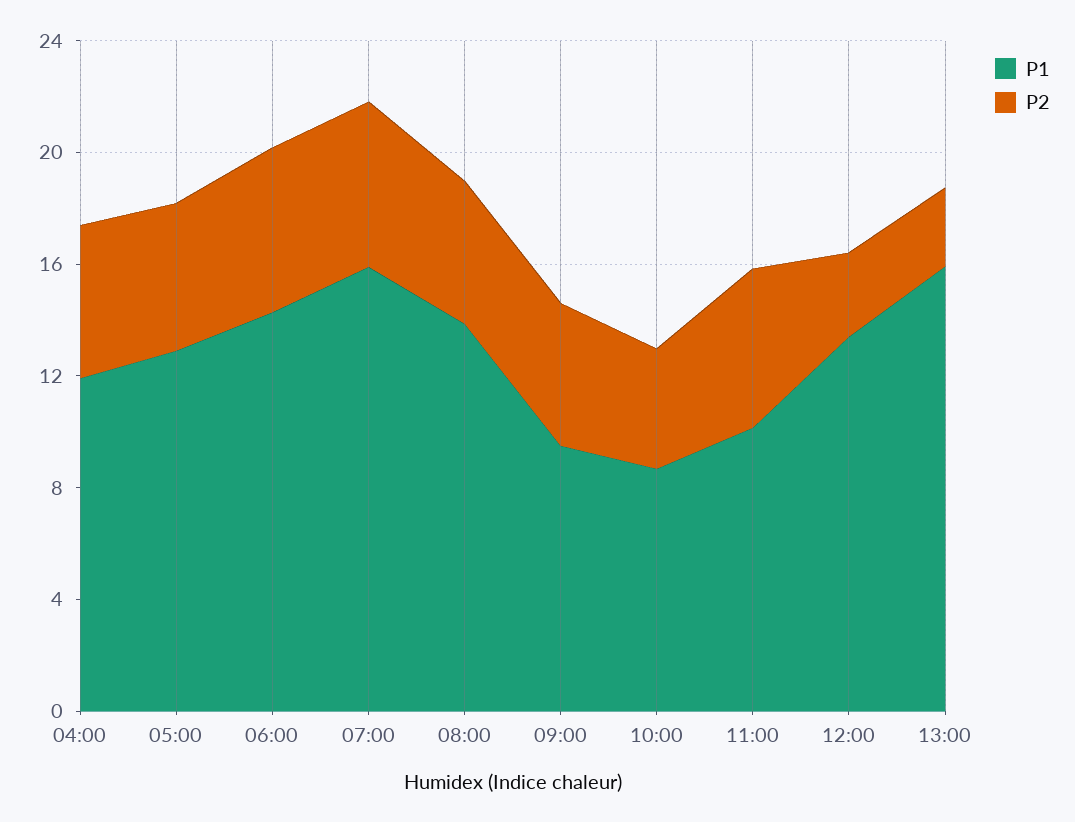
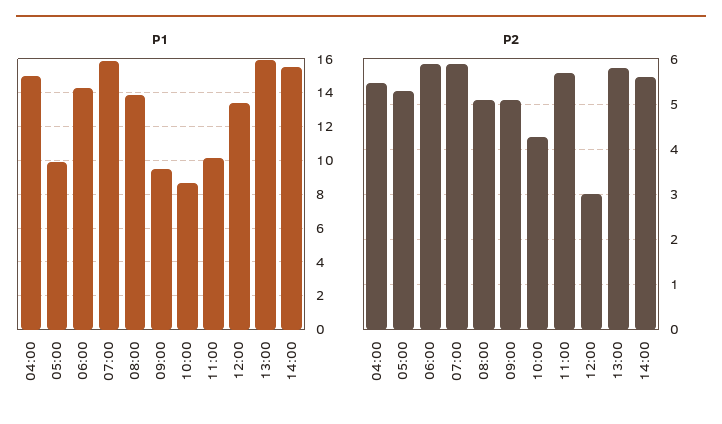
P1, 04:00: 12 -> 15
P1, 05:00: 13 -> 10
P2, 13:00: 3 -> 5.8
P1, 14:00: none -> 15.5
P2, 14:00: none -> 5.6

